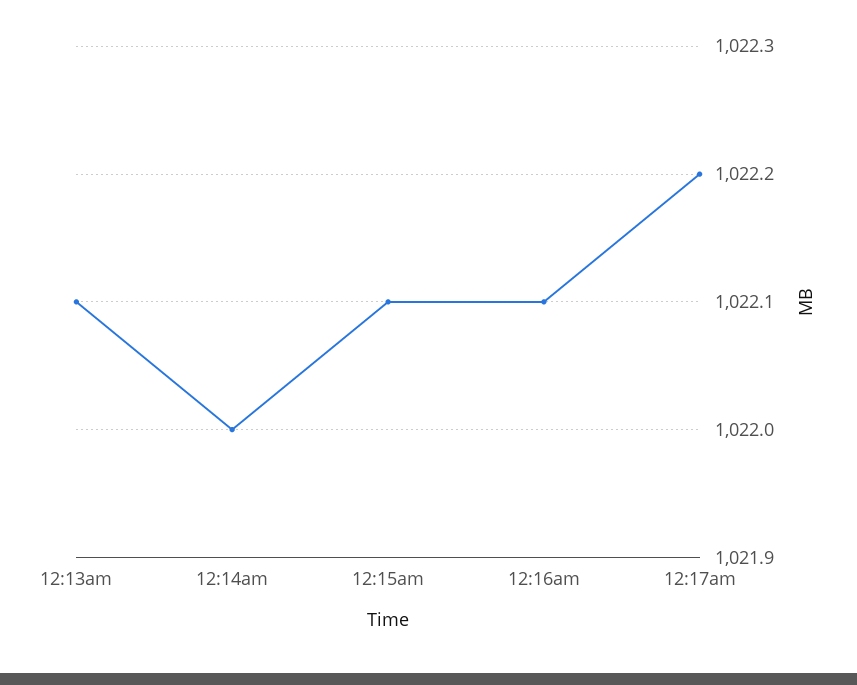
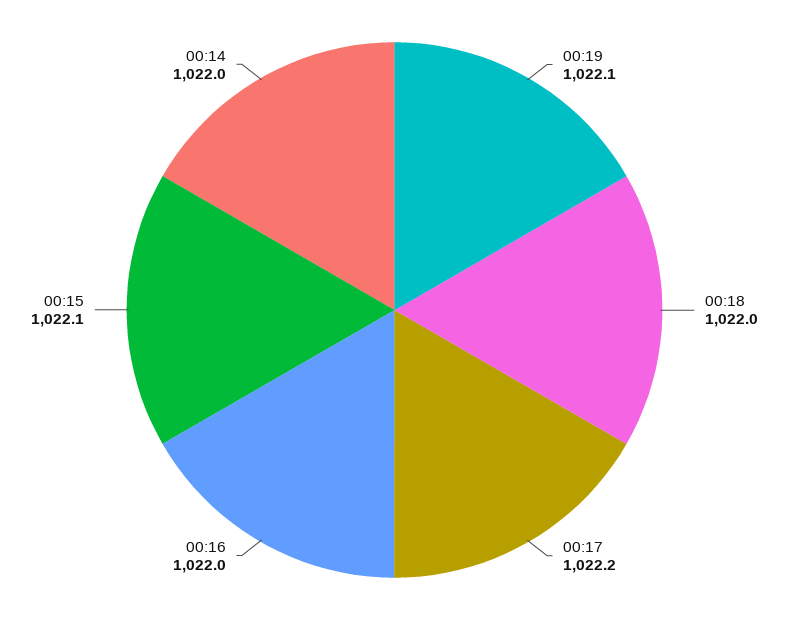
12:13am: 1022.1 -> none
12:16am: 1022.1 -> 1022
00:19: none -> 1022.1
00:18: none -> 1022

